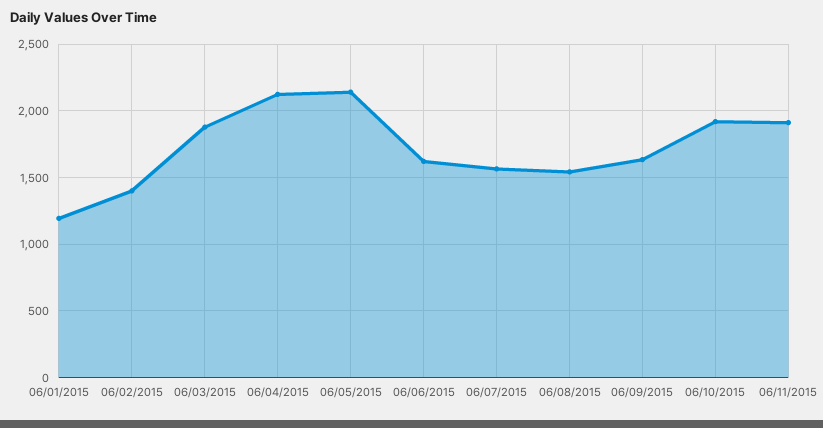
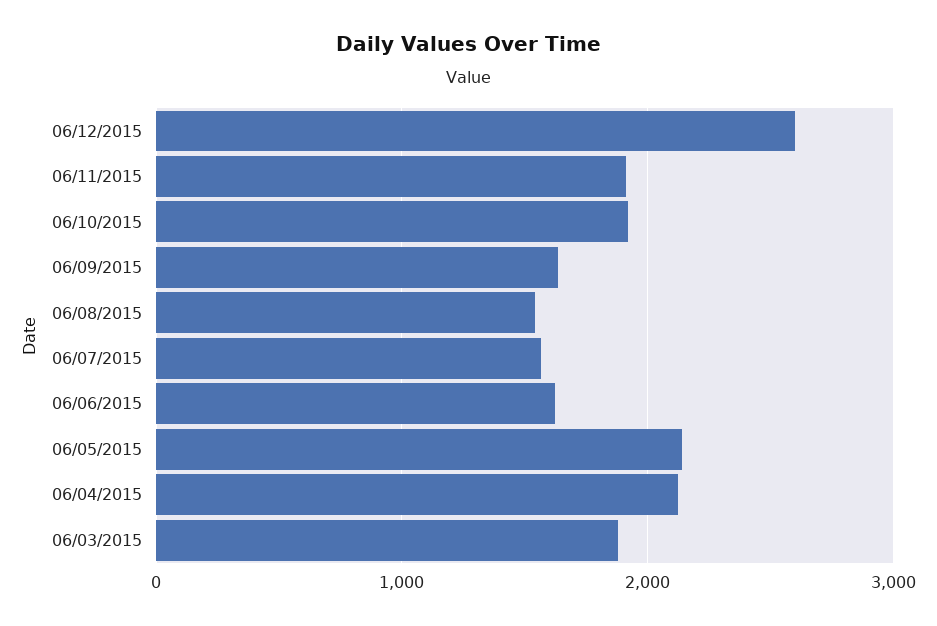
06/01/2015: 1200 -> none
06/02/2015: 1400 -> none
06/12/2015: none -> 2600

